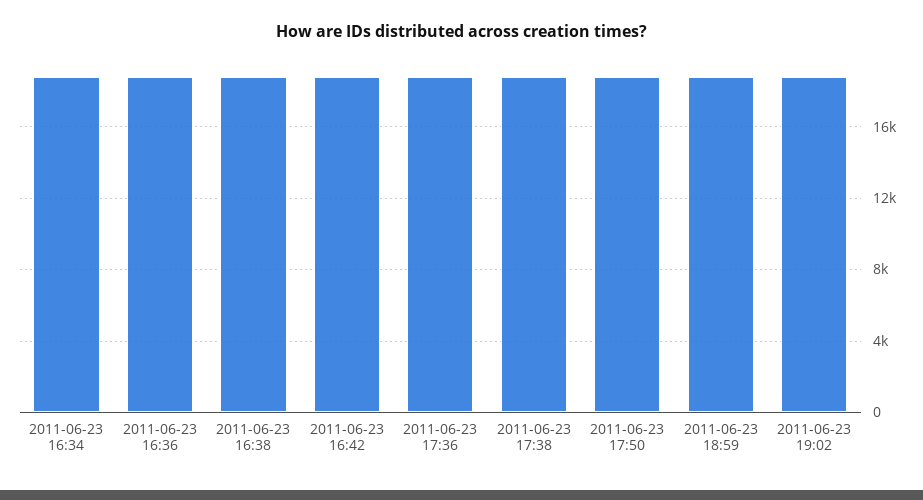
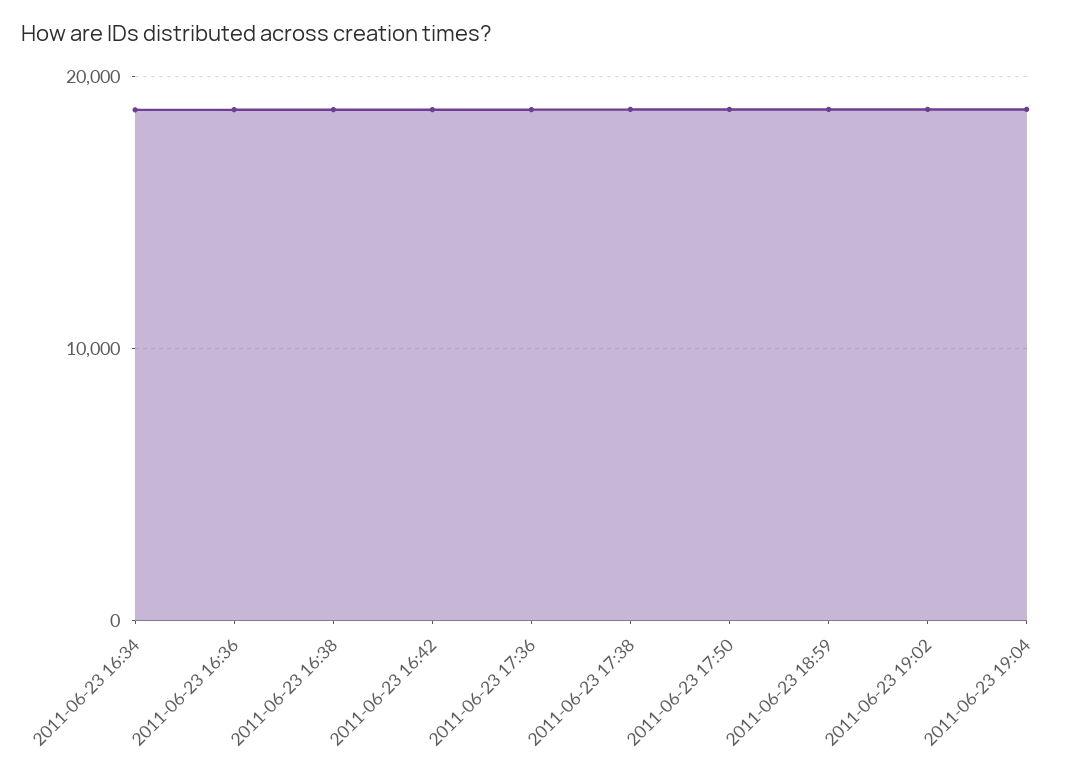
2011-06-23 19:04: none -> 19000

